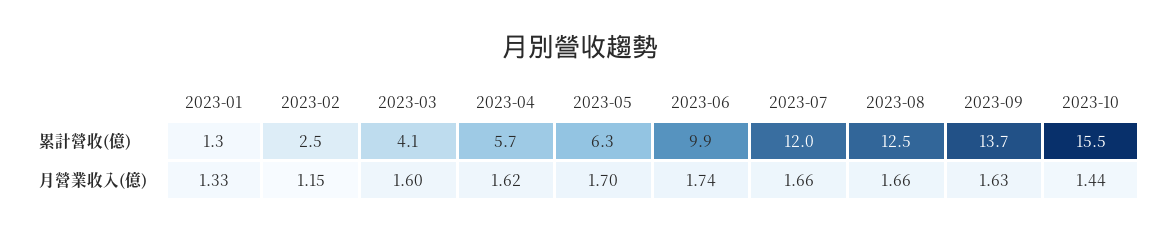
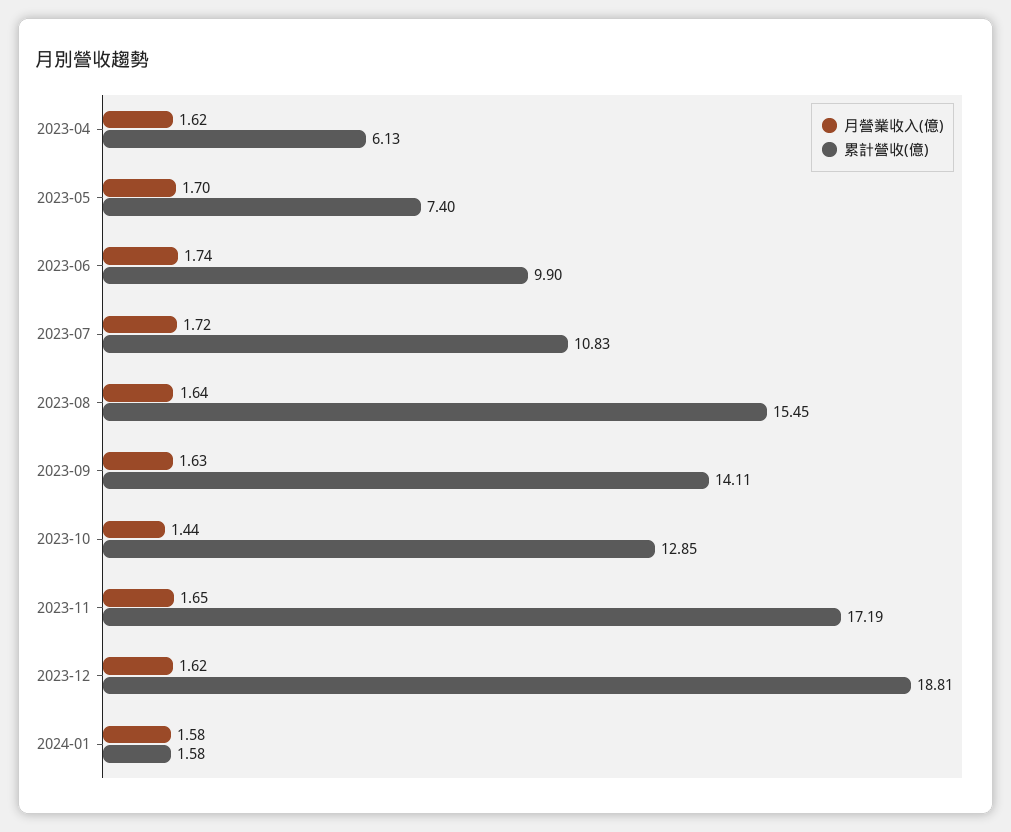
累計營收(億), 2023-01: 1.3 -> none
累計營收(億), 2023-02: 2.5 -> none
累計營收(億), 2023-03: 4.1 -> none
累計營收(億), 2023-04: 5.7 -> 6.13
累計營收(億), 2023-05: 6.3 -> 7.4
累計營收(億), 2023-07: 12 -> 10.83
累計營收(億), 2023-08: 12.5 -> 15.45
累計營收(億), 2023-09: 13.7 -> 14.11
累計營收(億), 2023-10: 15.5 -> 12.85
月營業收入(億), 2023-01: 1.33 -> none
月營業收入(億), 2023-02: 1.15 -> none
月營業收入(億), 2023-03: 1.6 -> none
月營業收入(億), 2023-07: 1.66 -> 1.72
月營業收入(億), 2023-08: 1.66 -> 1.64
月營業收入(億), 2023-11: none -> 1.65
累計營收(億), 2023-11: none -> 17.19
月營業收入(億), 2023-12: none -> 1.62
累計營收(億), 2023-12: none -> 18.81
月營業收入(億), 2024-01: none -> 1.58
累計營收(億), 2024-01: none -> 1.58

